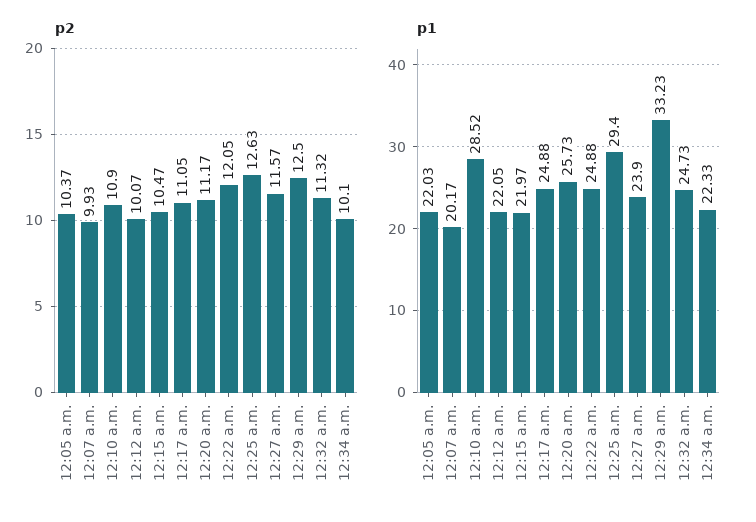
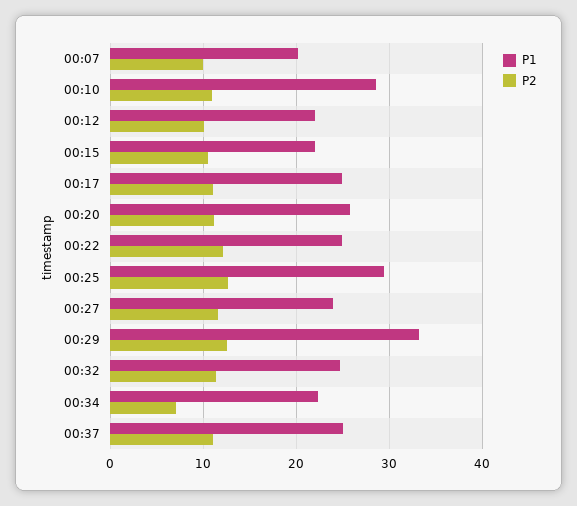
p2, 12:05 a.m.: 10.37 -> none
p2, 12:34 a.m.: 10.1 -> 7
p1, 12:05 a.m.: 22.03 -> none
p1, 00:37: none -> 25
p2, 00:37: none -> 11

